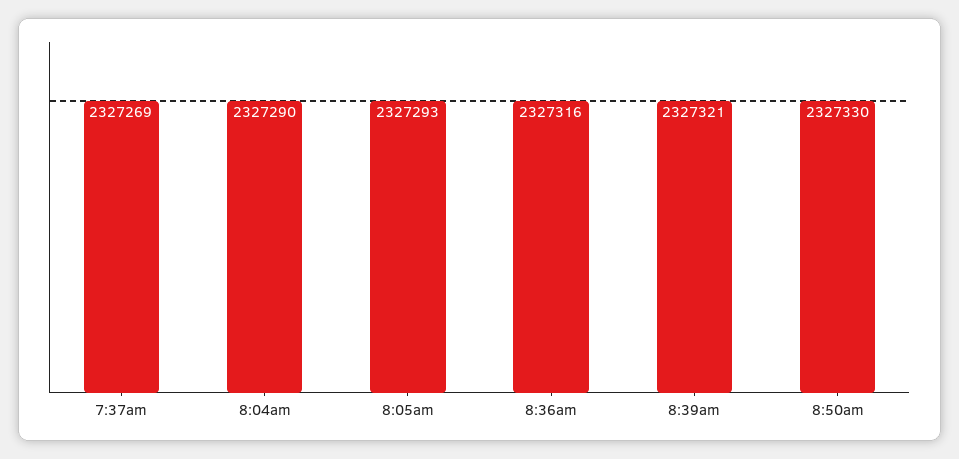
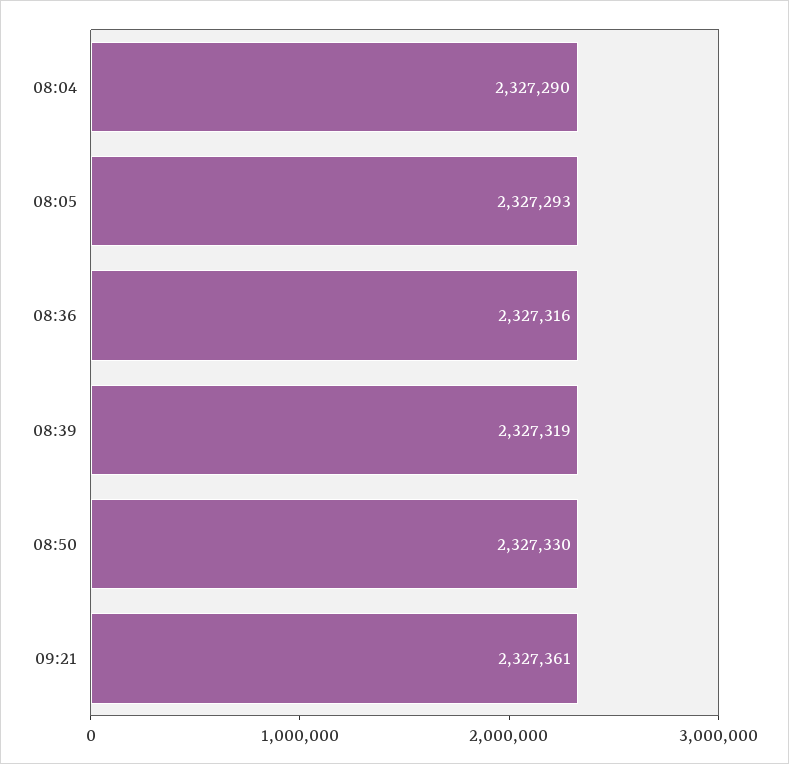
7:37am: 2327269 -> none
8:39am: 2327321 -> 2327319
09:21: none -> 2327361

